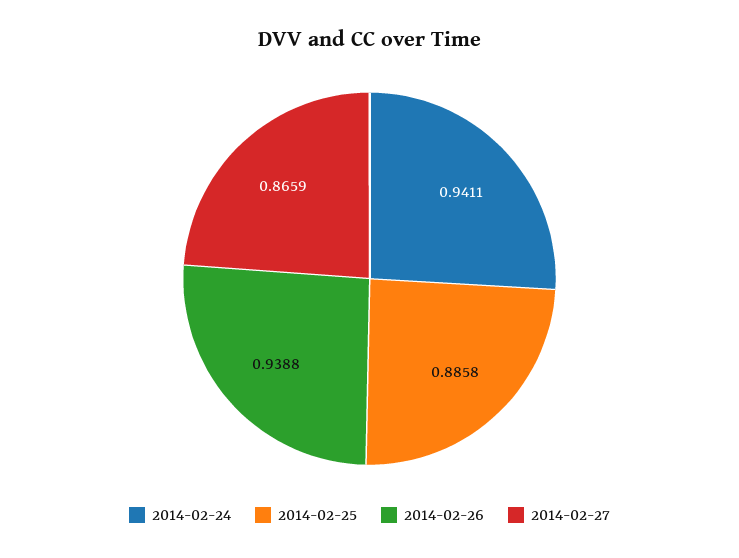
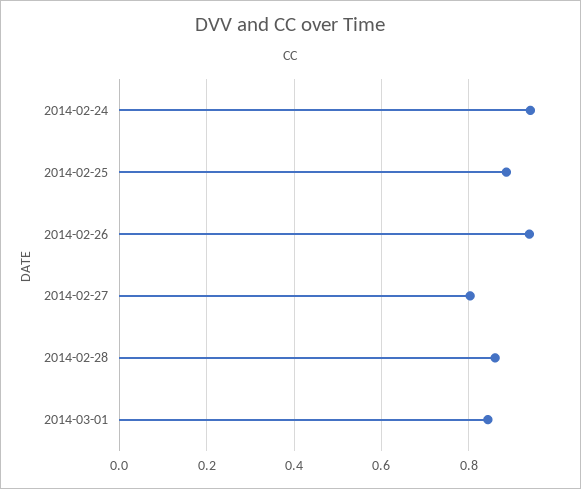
2014-02-27: 0.8659 -> 0.8
2014-02-28: none -> 0.86
2014-03-01: none -> 0.84

